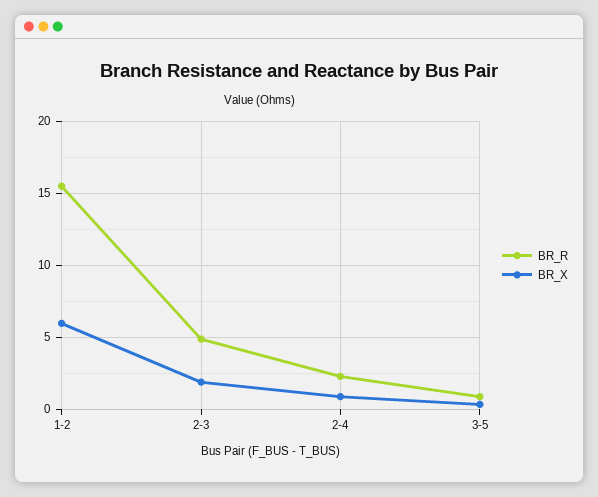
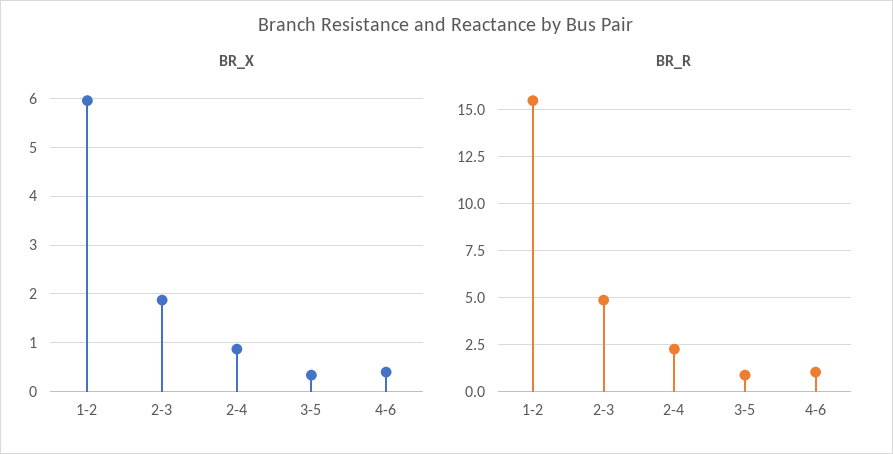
BR_X, 4-6: none -> 0.4
BR_R, 4-6: none -> 1

